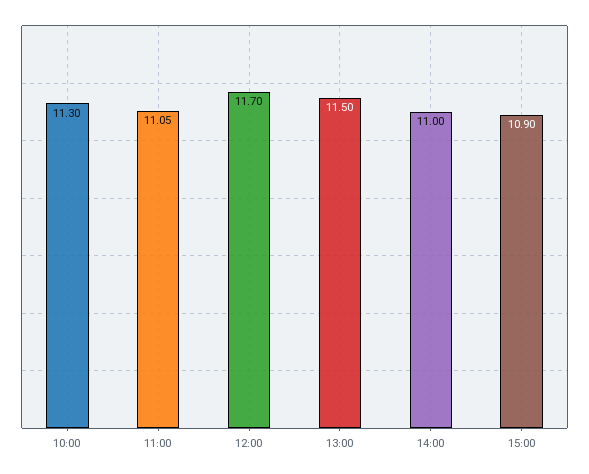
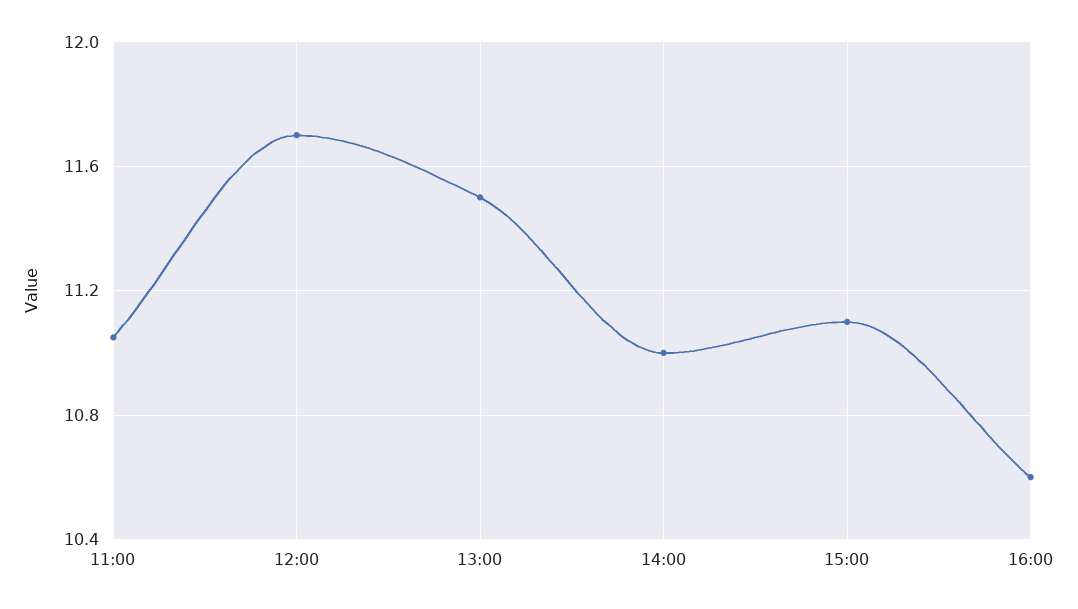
10:00: 11.3 -> none
15:00: 10.9 -> 11.1
16:00: none -> 10.6

